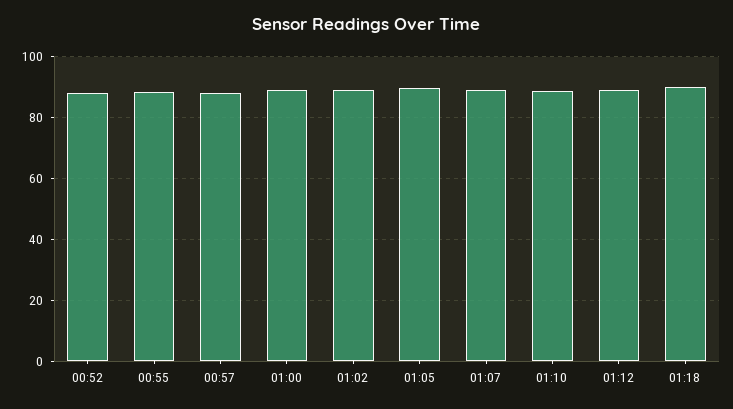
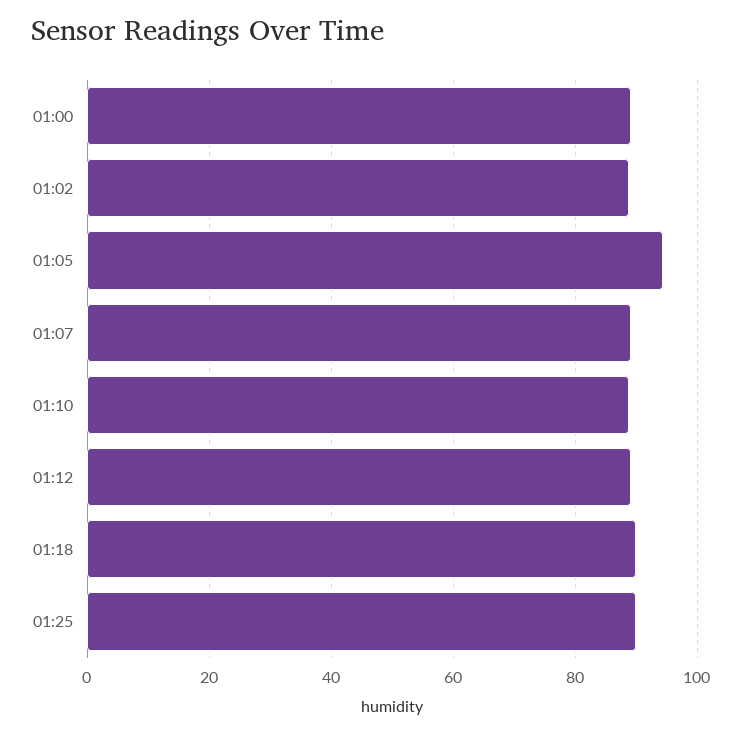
00:52: 88 -> none
00:55: 88 -> none
00:57: 88 -> none
01:05: 90 -> 94
01:25: none -> 90

